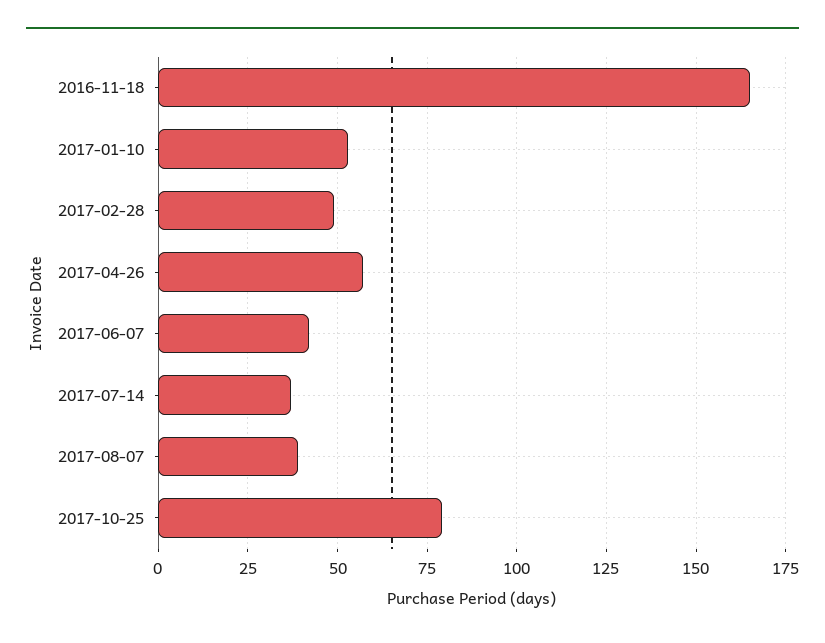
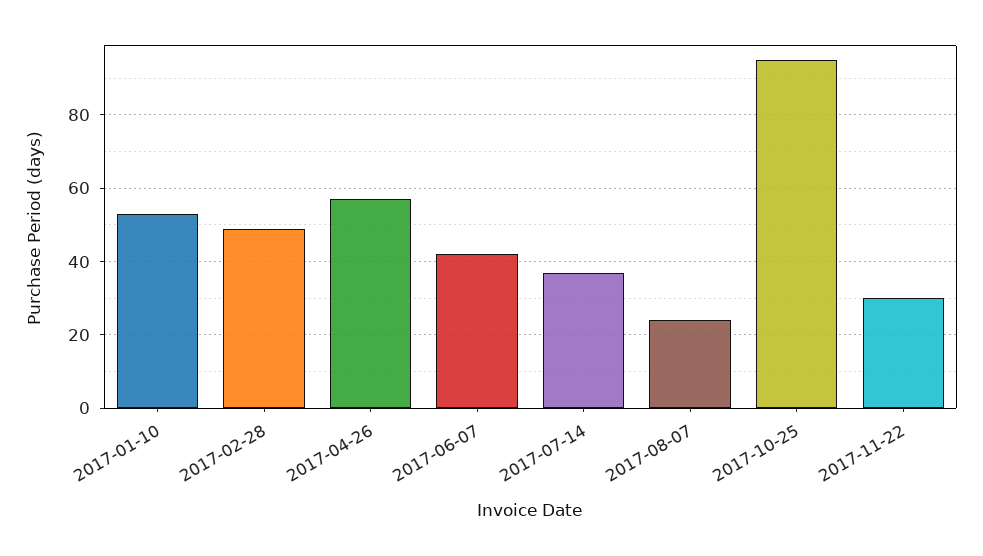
2016-11-18: 165 -> none
2017-08-07: 40 -> 25
2017-10-25: 80 -> 95
2017-11-22: none -> 30

